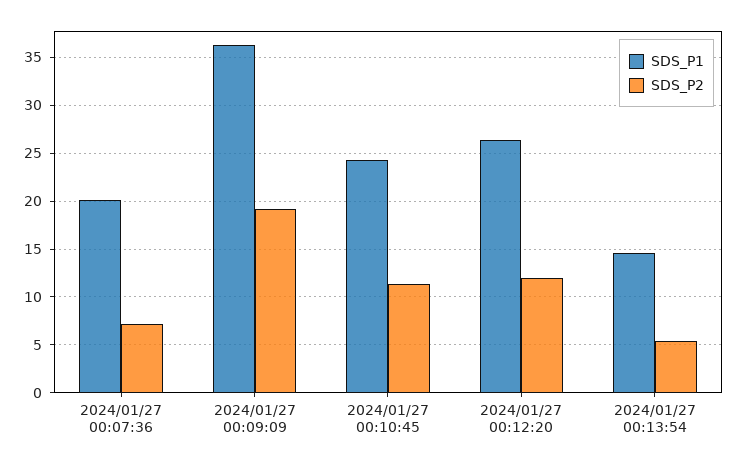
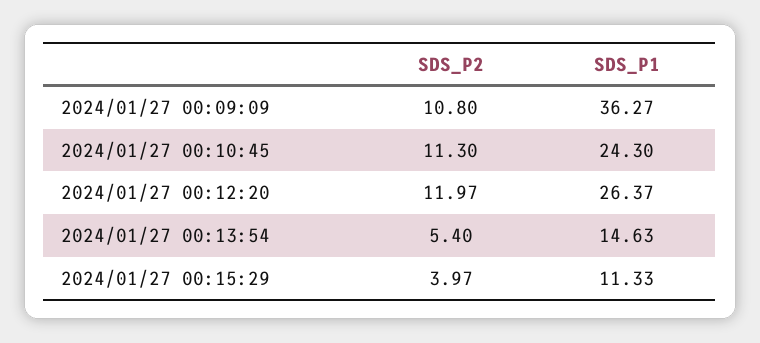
SDS_P1, 2024/01/27 00:07:36: 20 -> none
SDS_P2, 2024/01/27 00:07:36: 7 -> none
SDS_P2, 2024/01/27 00:09:09: 19 -> 10.8
SDS_P2, 2024/01/27 00:15:29: none -> 3.97
SDS_P1, 2024/01/27 00:15:29: none -> 11.33

